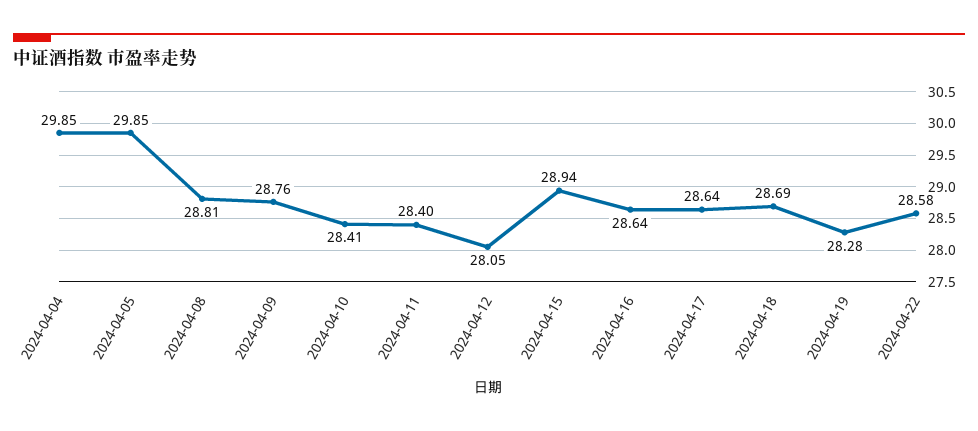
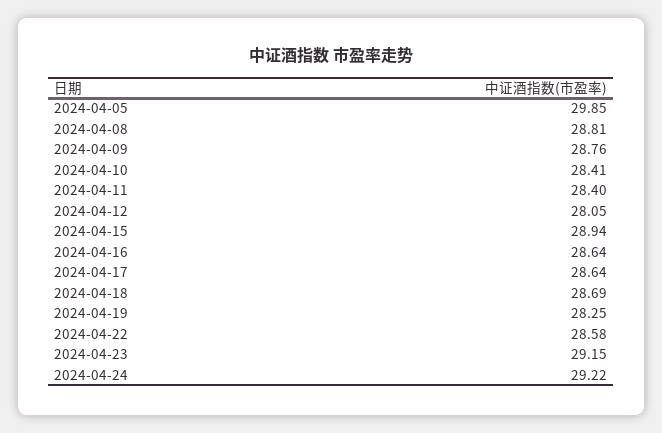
2024-04-04: 29.85 -> none
2024-04-19: 28.28 -> 28.25
2024-04-23: none -> 29.15
2024-04-24: none -> 29.22

